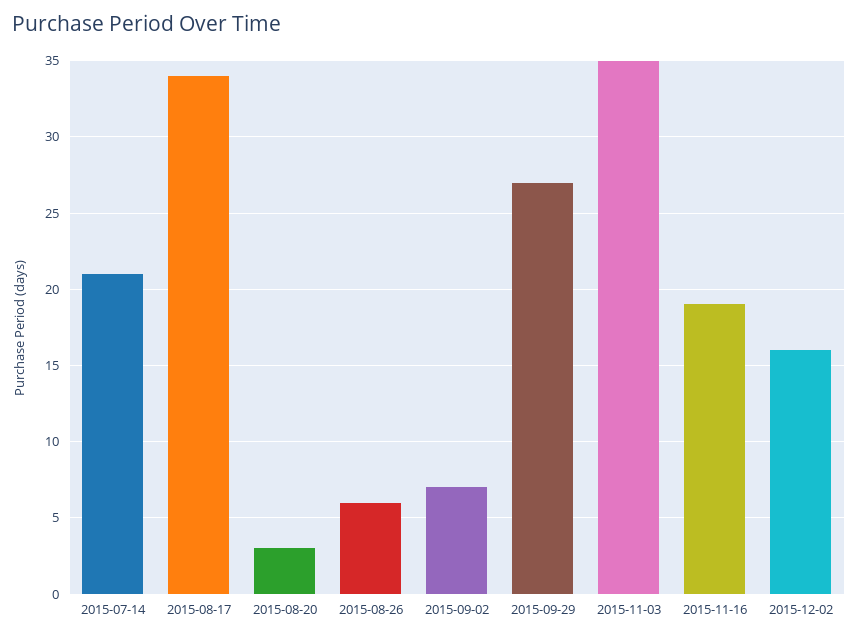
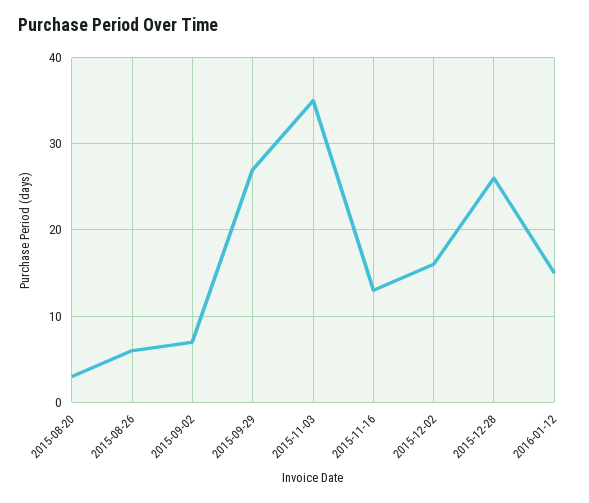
2015-07-14: 21 -> none
2015-08-17: 34 -> none
2015-11-16: 19 -> 13
2015-12-28: none -> 26
2016-01-12: none -> 15

